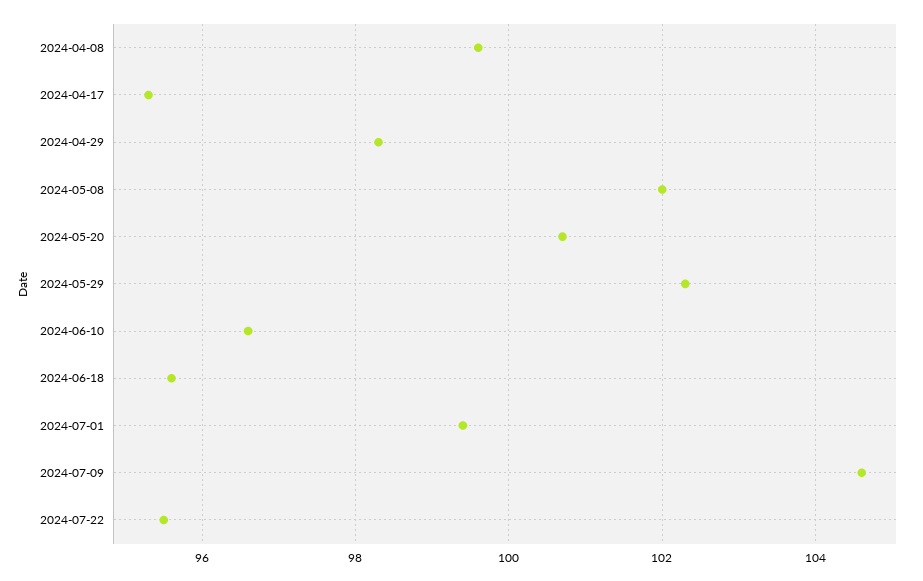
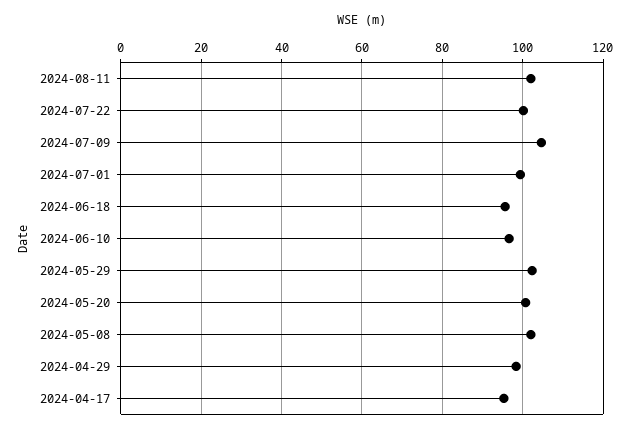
2024-04-08: 99.5 -> none
2024-07-22: 95.5 -> 100
2024-08-11: none -> 102

